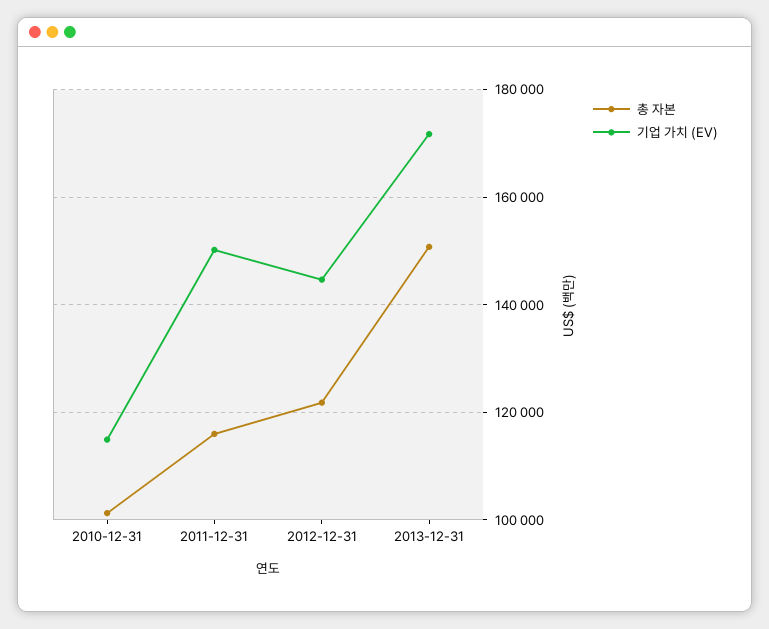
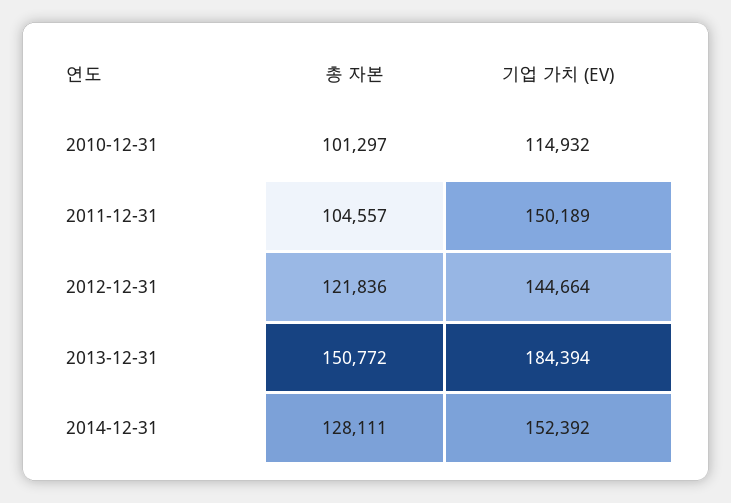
총 자본, 2011-12-31: 116000 -> 104557
기업 가치 (EV), 2013-12-31: 172000 -> 184394
총 자본, 2014-12-31: none -> 128111
기업 가치 (EV), 2014-12-31: none -> 152392

